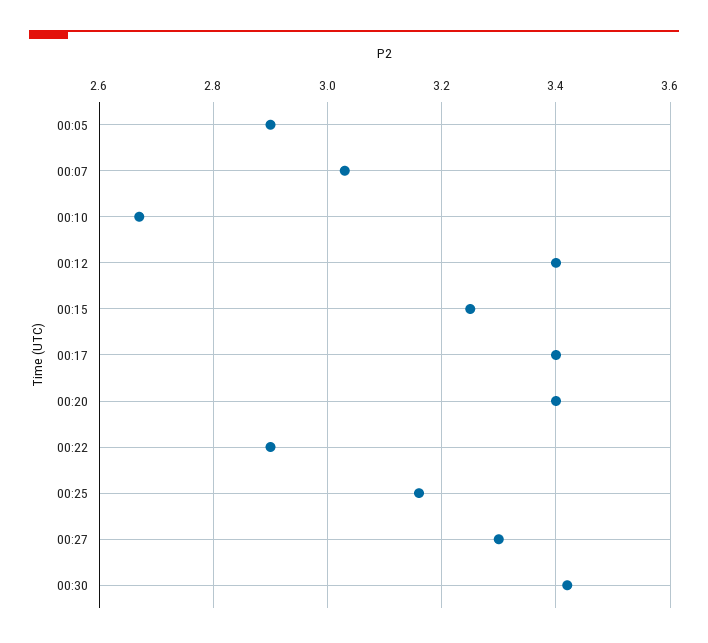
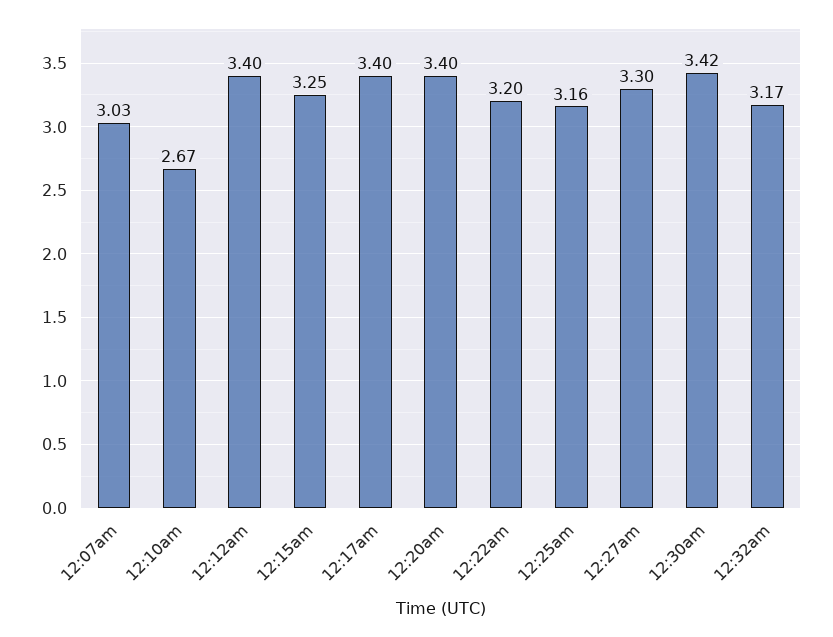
00:05: 2.9 -> none
00:22: 2.9 -> 3.2
12:32am: none -> 3.17

